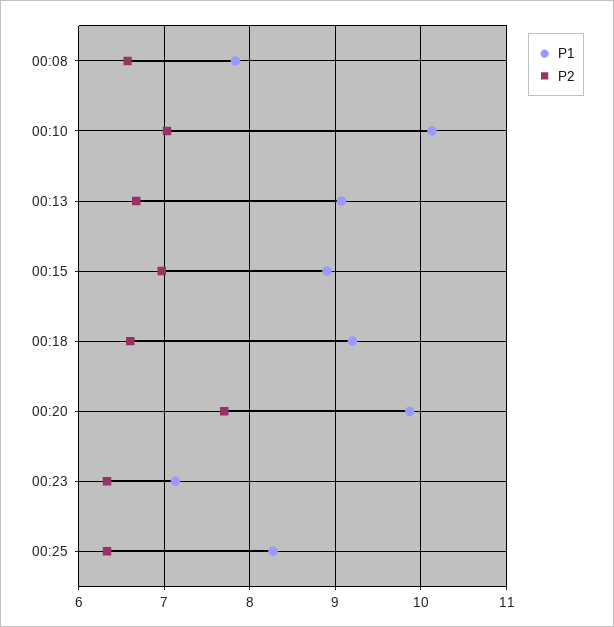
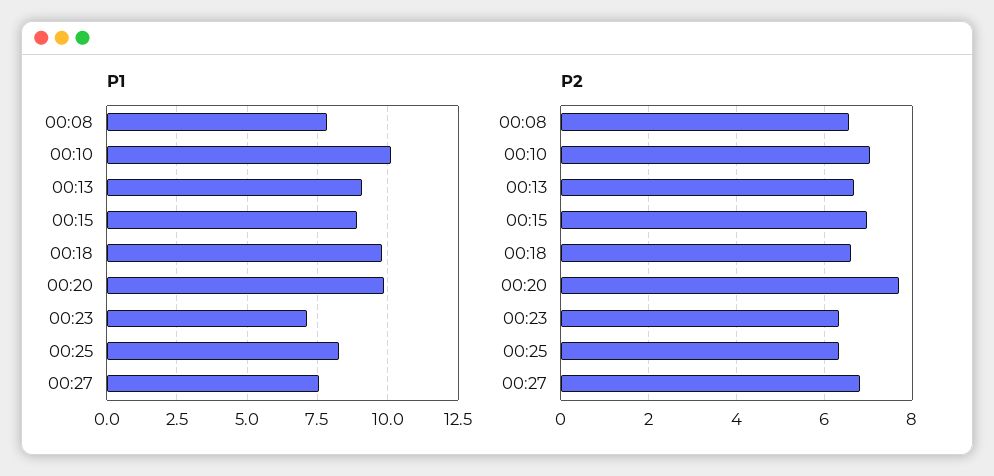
P1, 00:18: 9.2 -> 9.75
P1, 00:27: none -> 7.5
P2, 00:27: none -> 6.8

